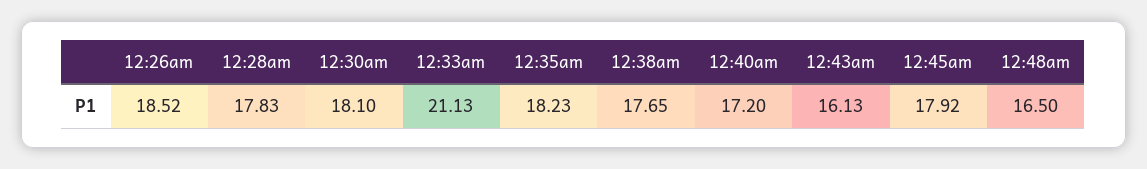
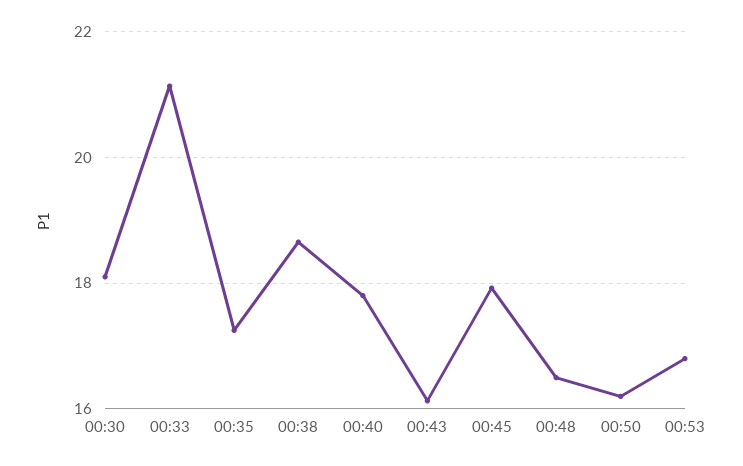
12:26am: 18.52 -> none
12:28am: 17.83 -> none
12:35am: 18.23 -> 17.2
12:38am: 17.65 -> 18.6
12:40am: 17.2 -> 17.8
00:50: none -> 16.2
00:53: none -> 16.8

